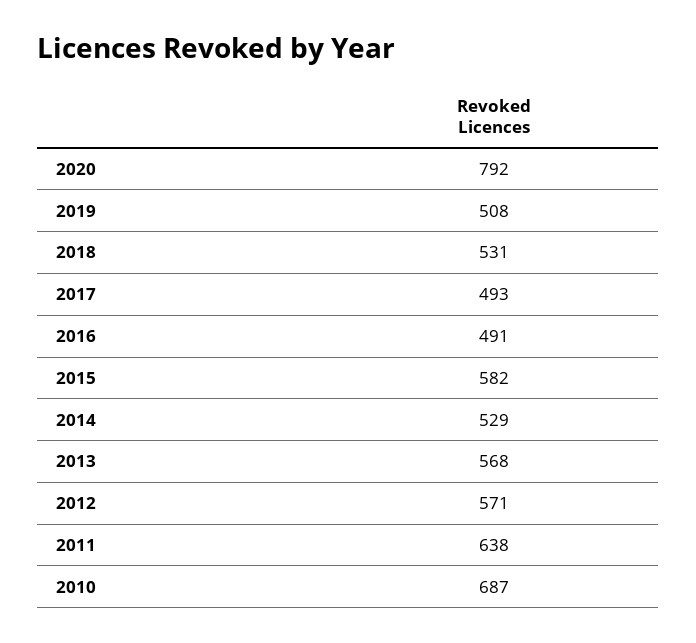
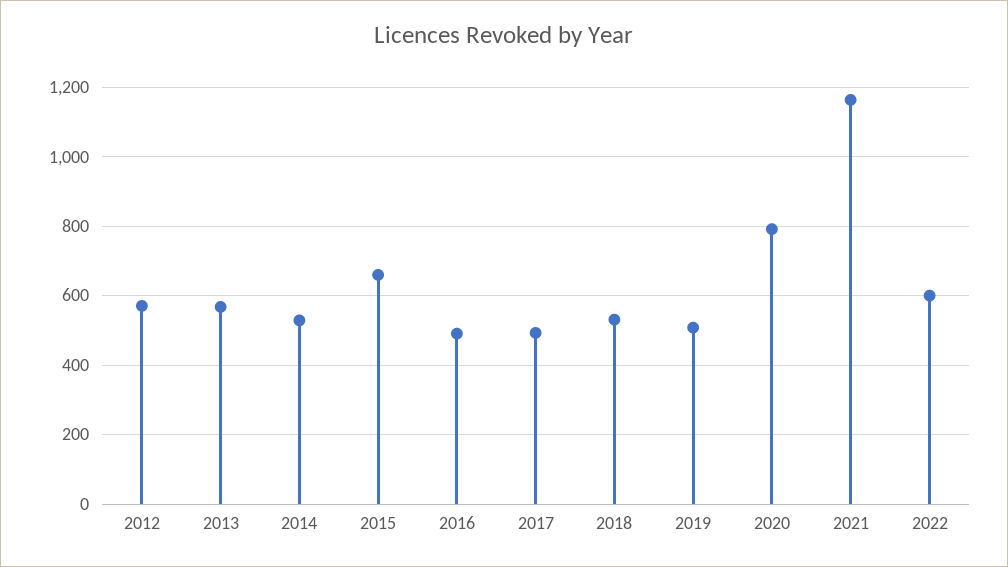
2015: 582 -> 660
2011: 638 -> none
2010: 687 -> none
2021: none -> 1160
2022: none -> 600

